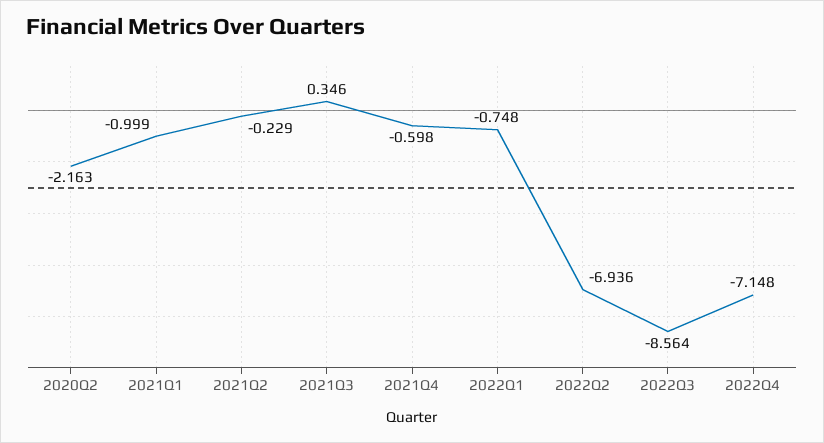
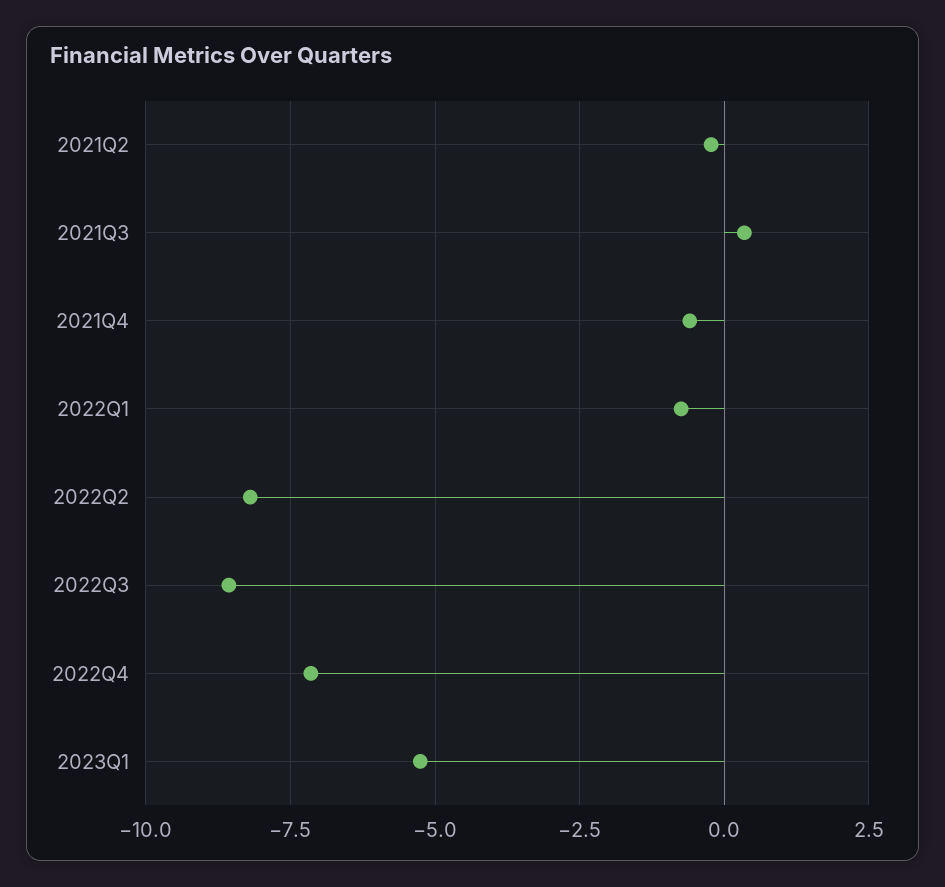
2020Q2: -2.163 -> none
2021Q1: -0.999 -> none
2022Q2: -6.936 -> -8.25
2023Q1: none -> -5.25

